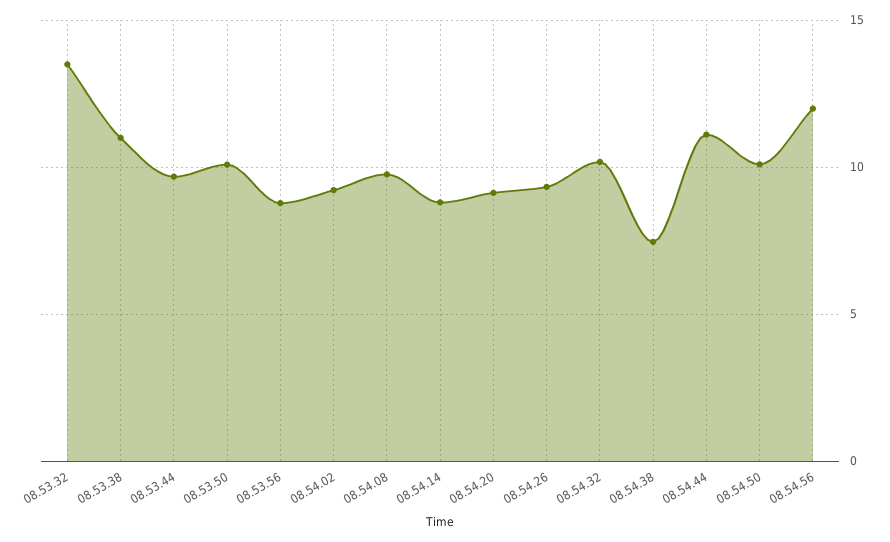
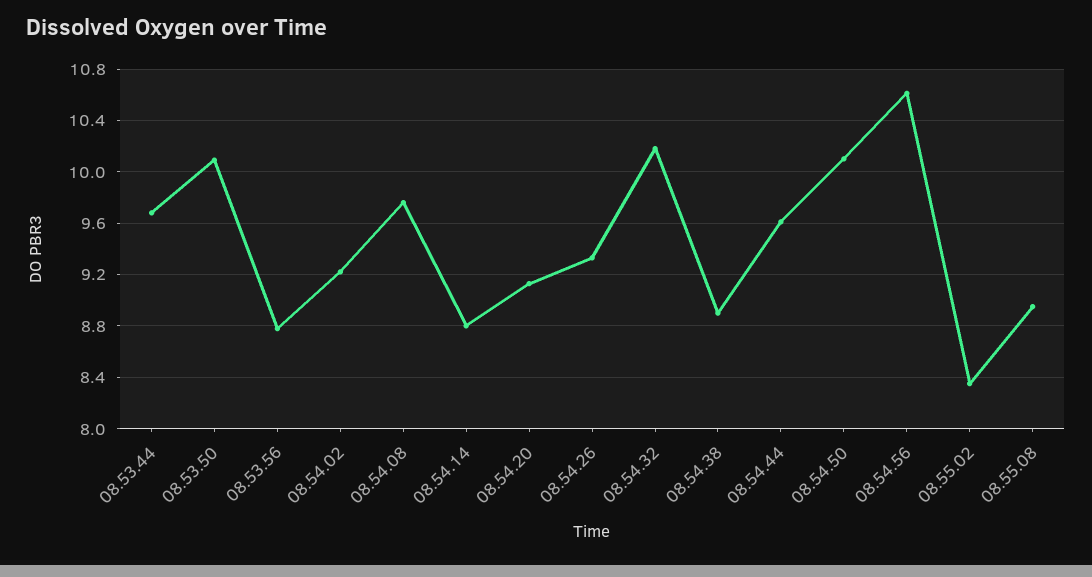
08.53.32: 13.5 -> none
08.53.38: 11 -> none
08.54.38: 7.5 -> 8.9
08.54.44: 11 -> 9.6
08.54.56: 12 -> 10.6
08.55.02: none -> 8.35
08.55.08: none -> 8.95

